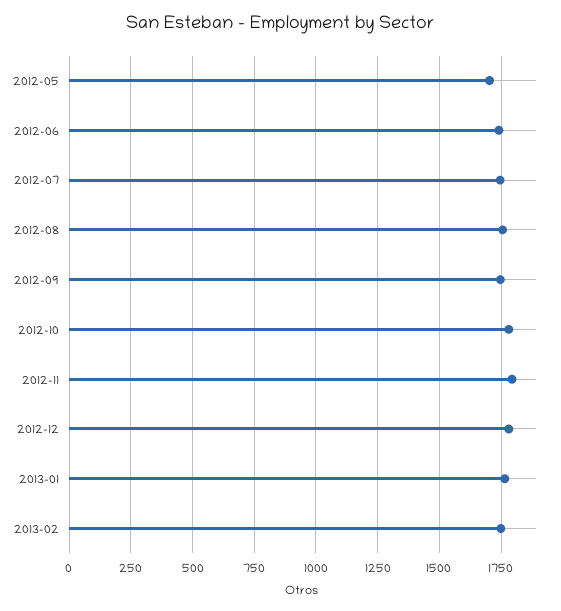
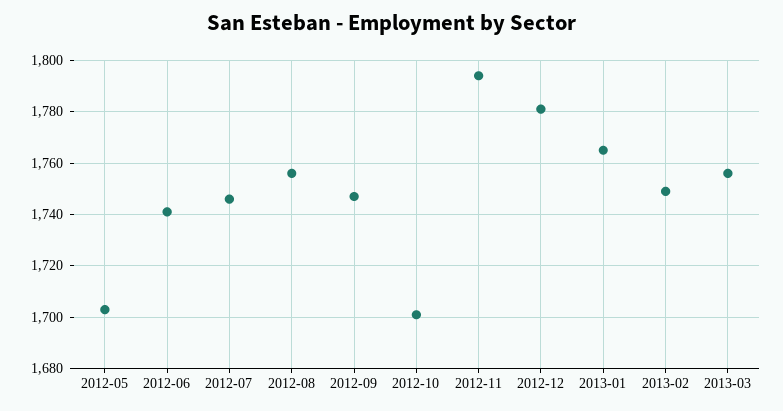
2012-10: 1775 -> 1700
2013-03: none -> 1755

